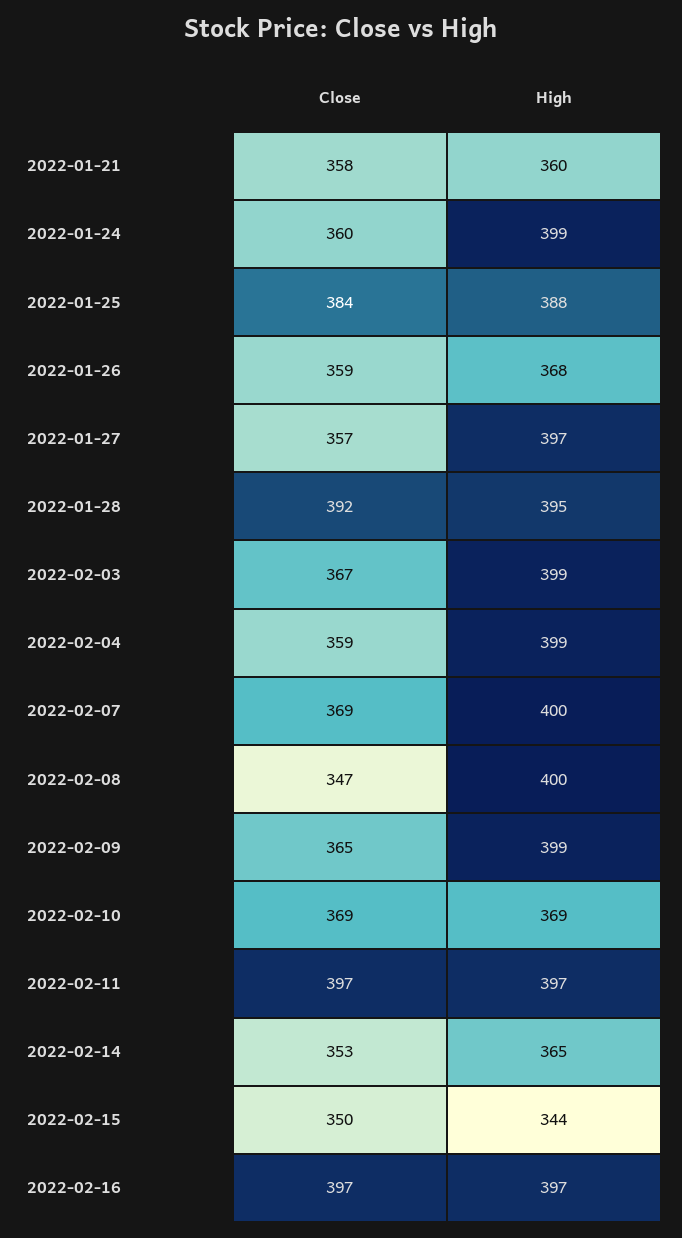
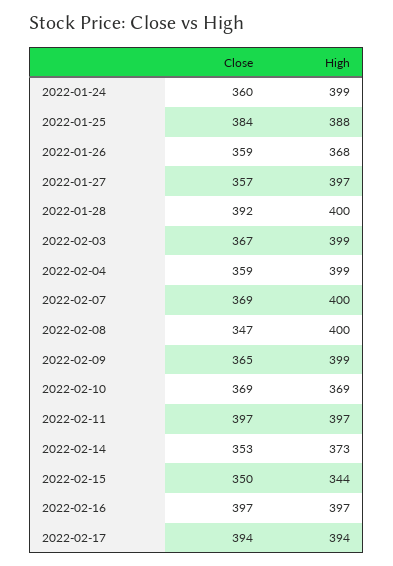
Close, 2022-01-21: 358 -> none
High, 2022-01-21: 360 -> none
High, 2022-01-28: 395 -> 400
High, 2022-02-14: 365 -> 373
Close, 2022-02-17: none -> 394
High, 2022-02-17: none -> 394

